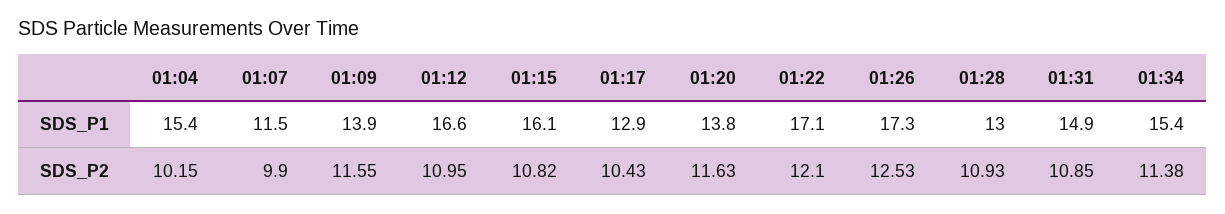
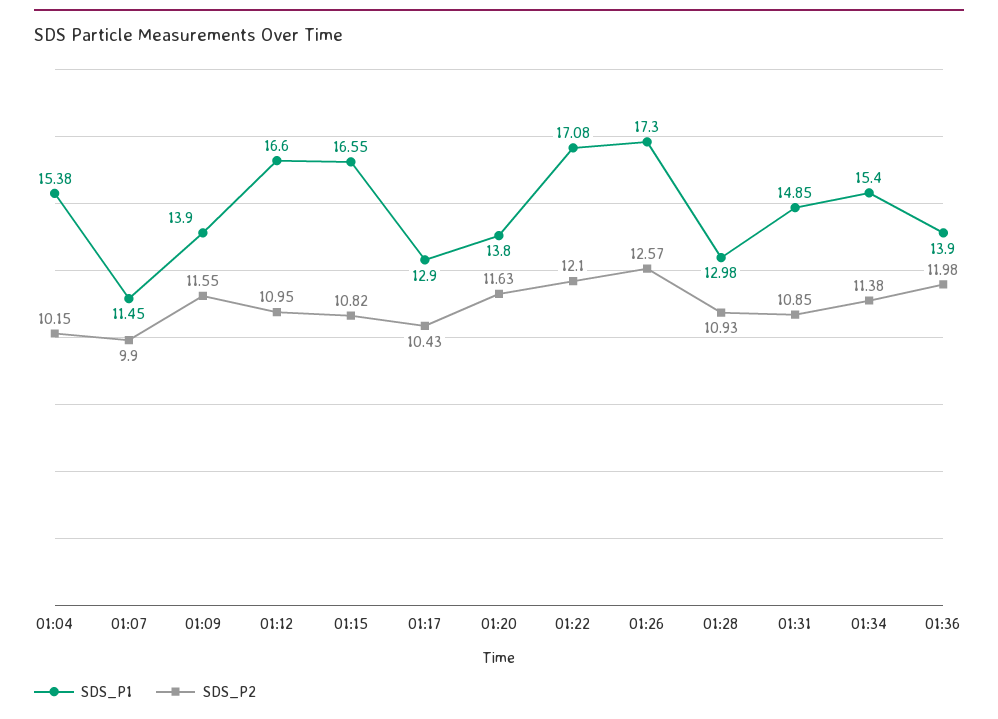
SDS_P1, 01:15: 16.1 -> 16.55
SDS_P2, 01:26: 12.53 -> 12.57
SDS_P1, 01:36: none -> 13.9
SDS_P2, 01:36: none -> 11.98

